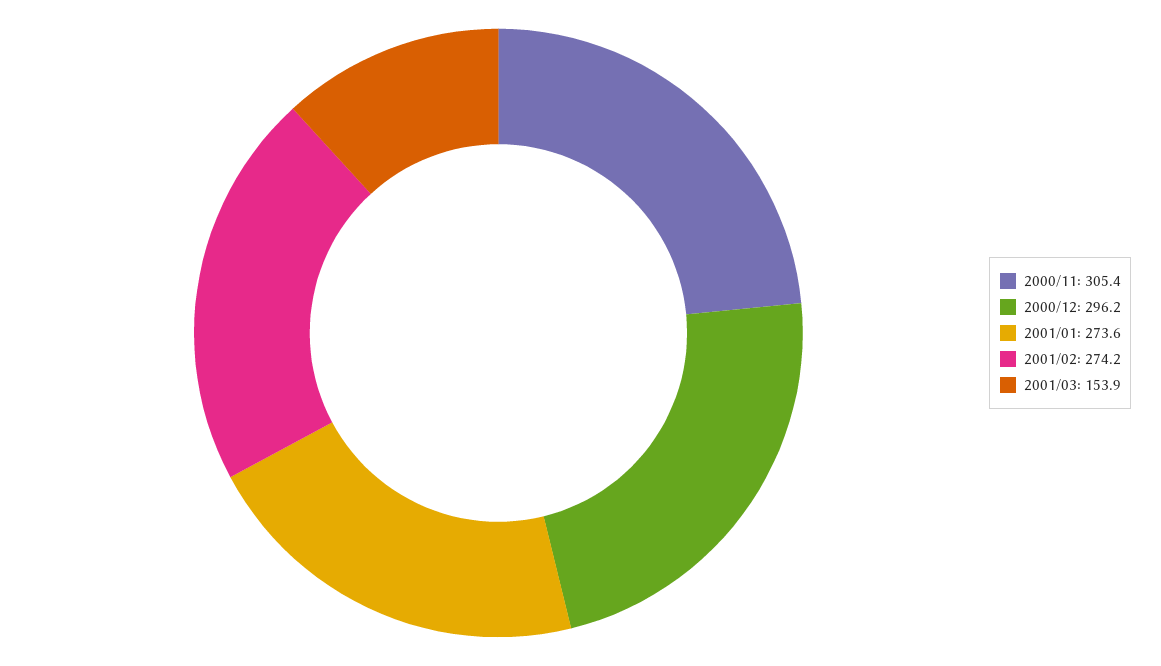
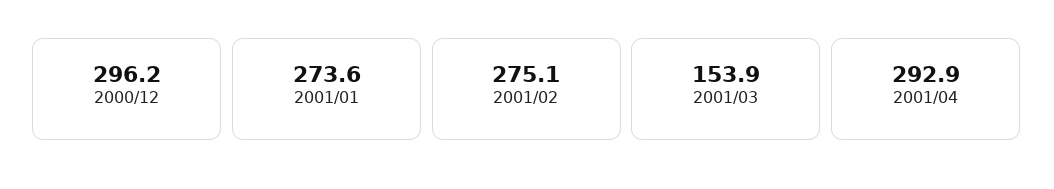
2000/11: 305.4 -> none
2001/02: 274.2 -> 275.1
2001/04: none -> 292.9

